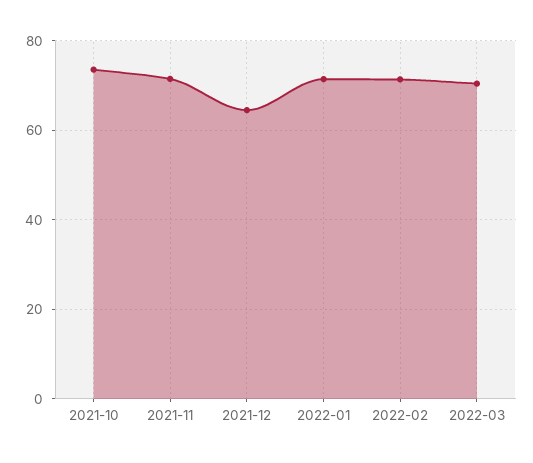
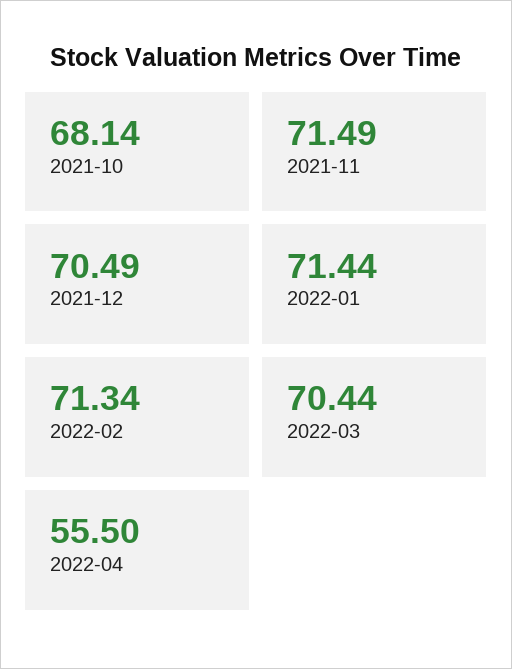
2021-10: 74 -> 68.14
2021-12: 64 -> 70.49
2022-04: none -> 55.5

